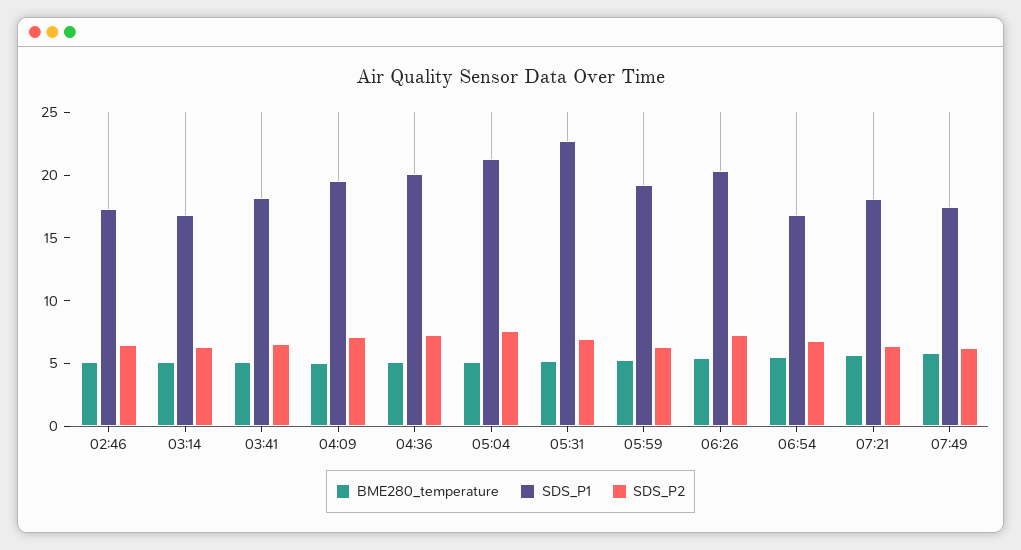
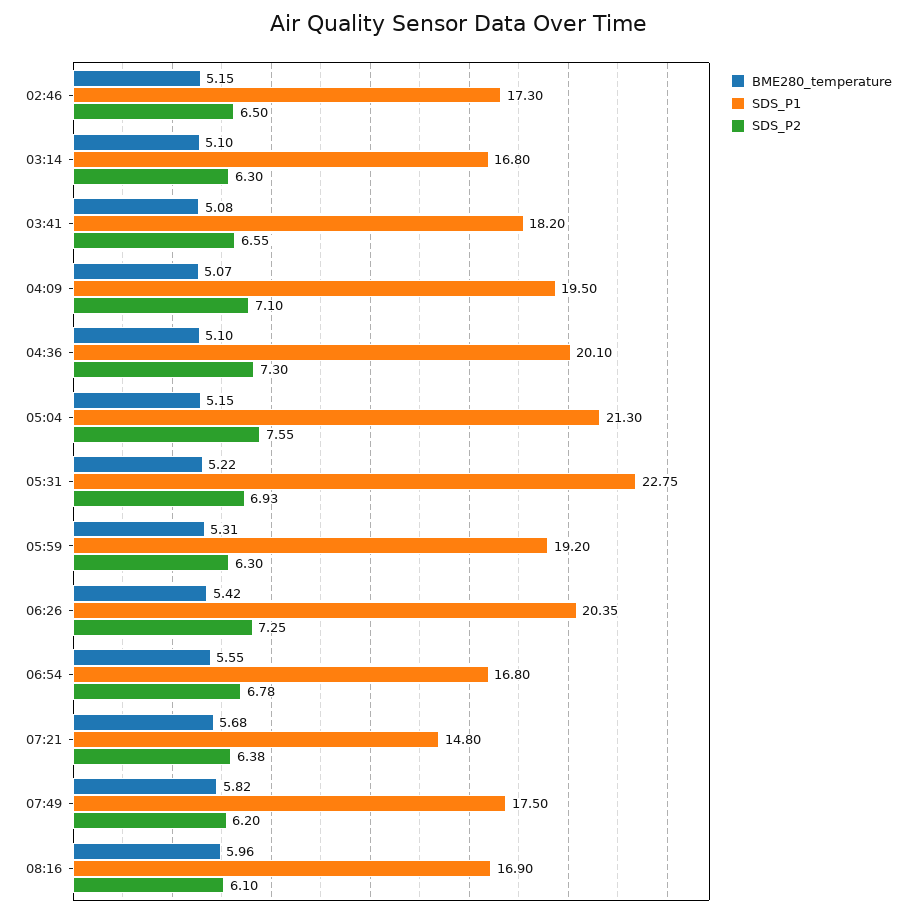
SDS_P1, 07:21: 18 -> 14.8
BME280_temperature, 08:16: none -> 5.96
SDS_P1, 08:16: none -> 16.9
SDS_P2, 08:16: none -> 6.1

